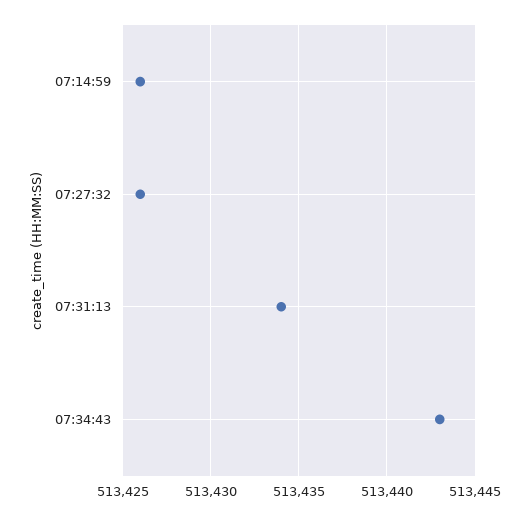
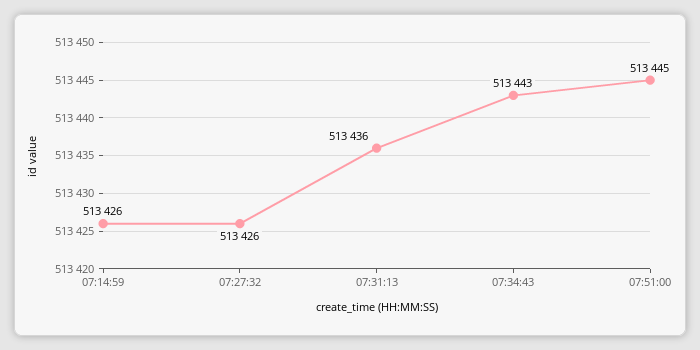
07:31:13: 513434 -> 513436
07:51:00: none -> 513445

